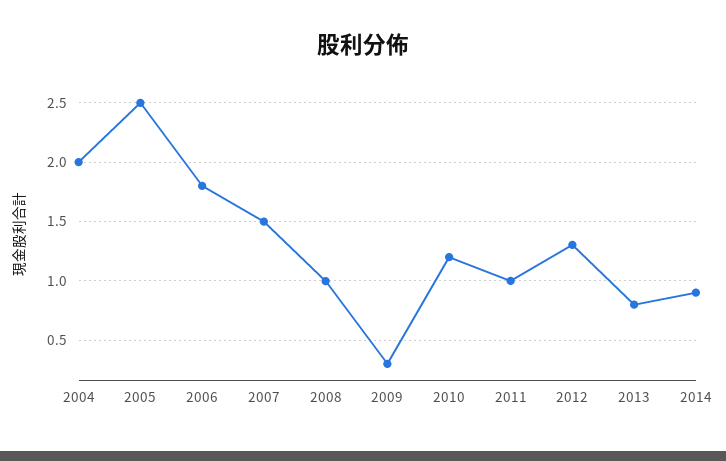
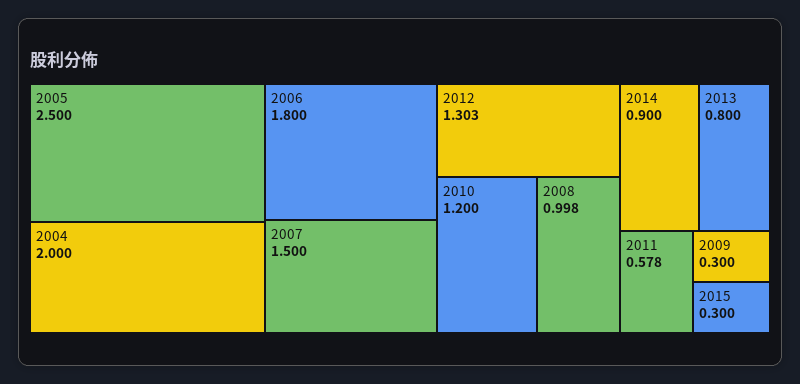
2011: 1 -> 0.578
2015: none -> 0.3

